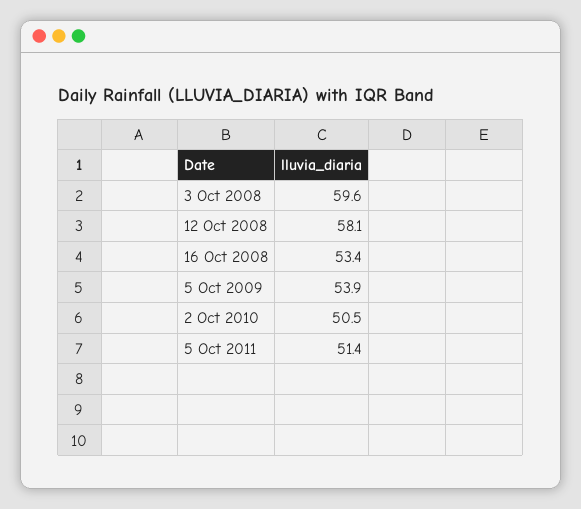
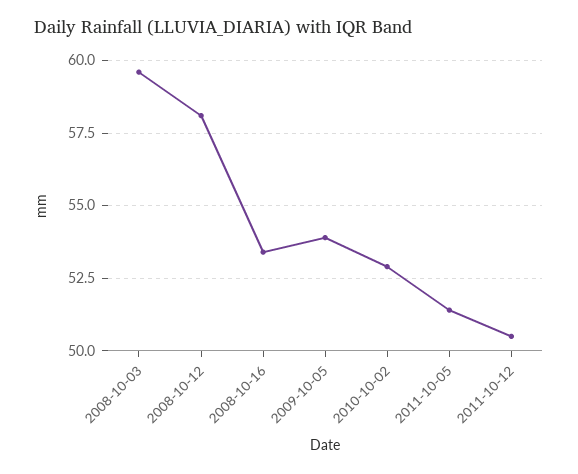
2 Oct 2010: 50.5 -> 53
2011-10-12: none -> 50.5

